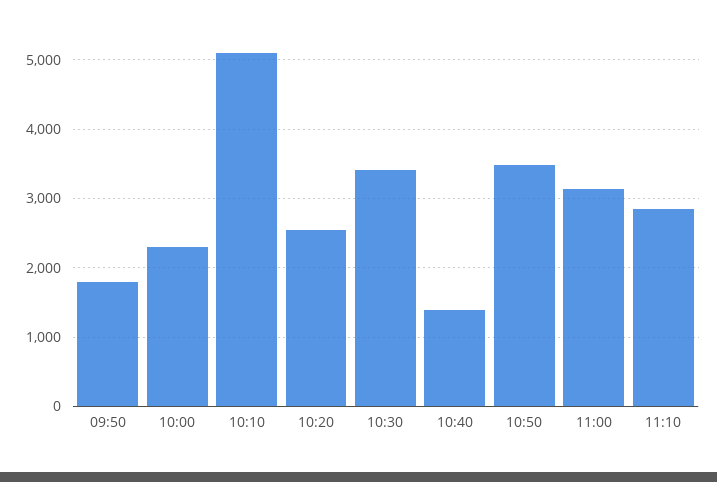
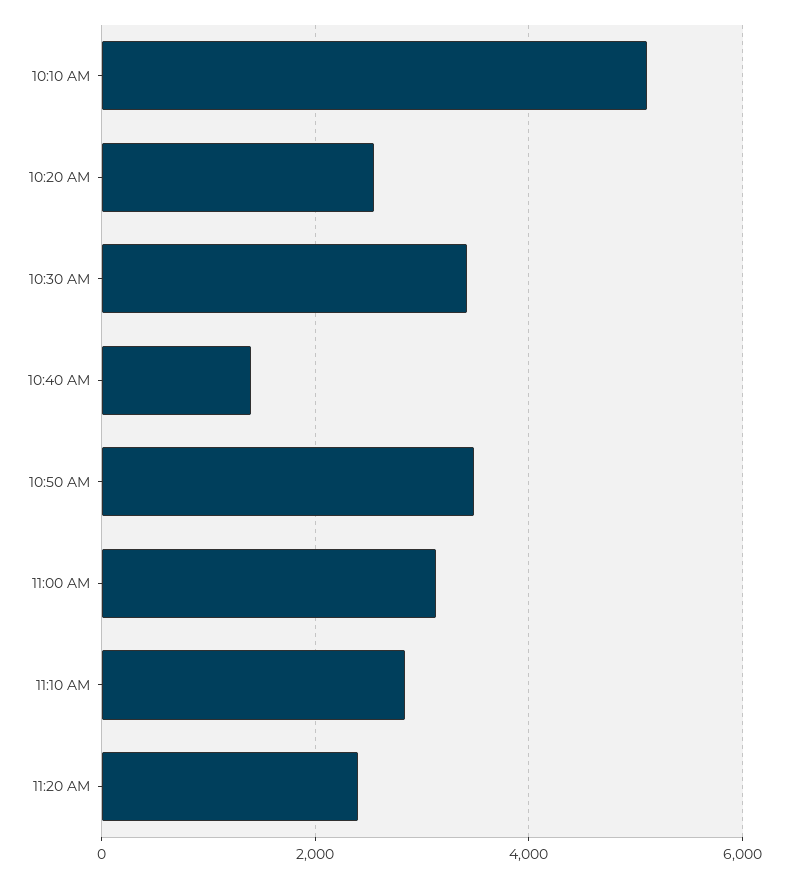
09:50: 1800 -> none
10:00: 2300 -> none
11:20 AM: none -> 2400

